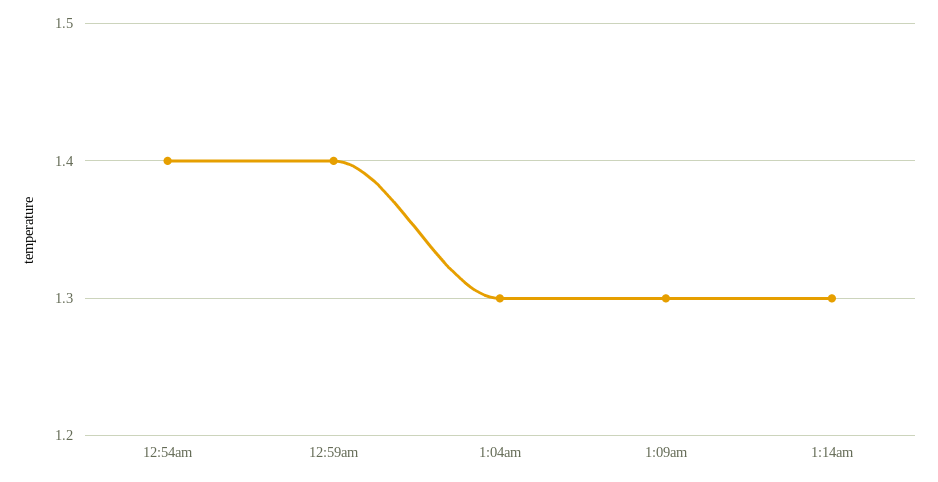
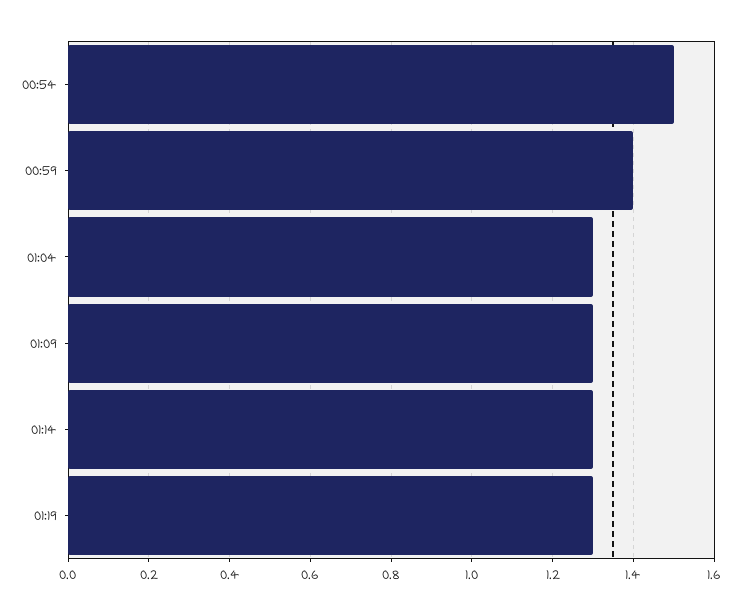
12:54am: 1.4 -> 1.5
01:19: none -> 1.3

